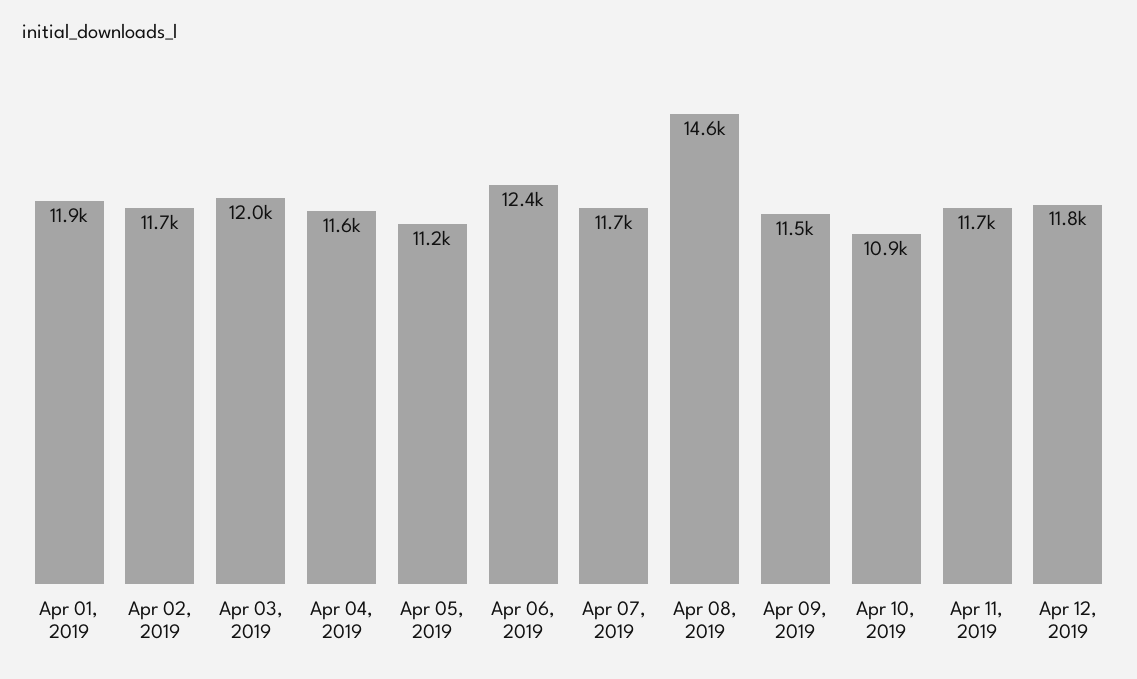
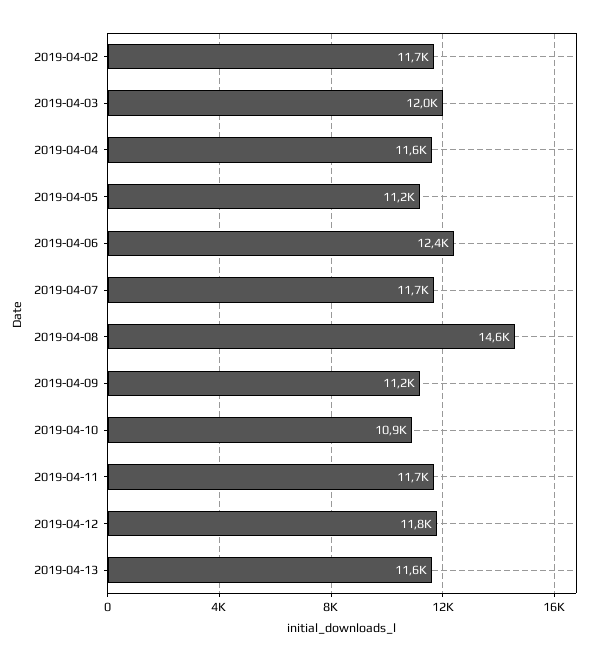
Apr 01, 2019: 11900 -> none
Apr 09, 2019: 11500 -> 11200
2019-04-13: none -> 11600

